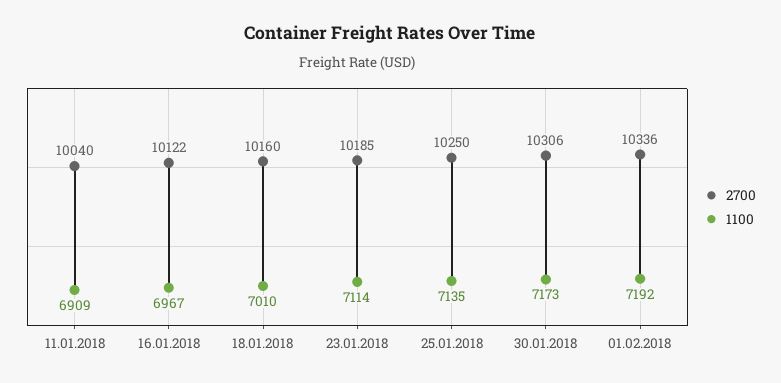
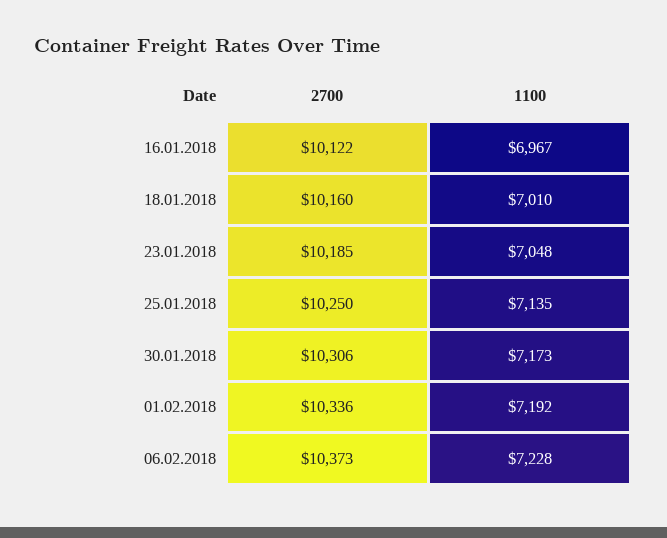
2700, 11.01.2018: 10040 -> none
1100, 11.01.2018: 6909 -> none
1100, 23.01.2018: 7114 -> 7048
2700, 06.02.2018: none -> 10373
1100, 06.02.2018: none -> 7228

